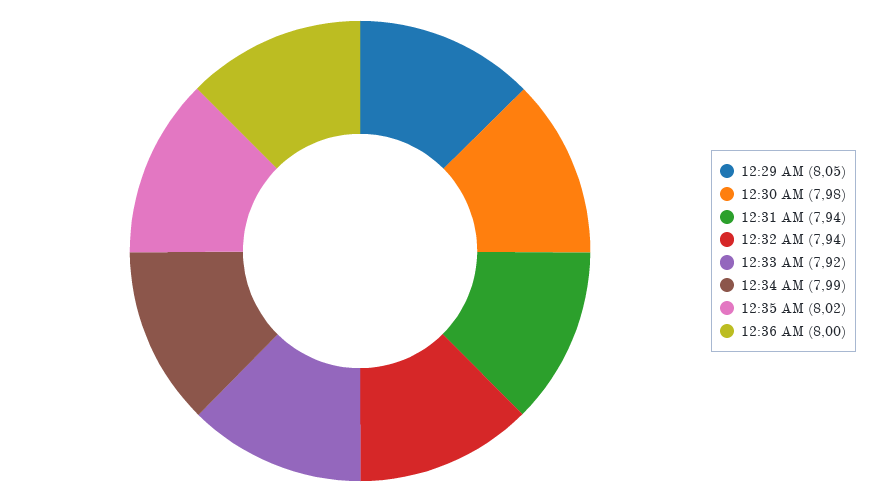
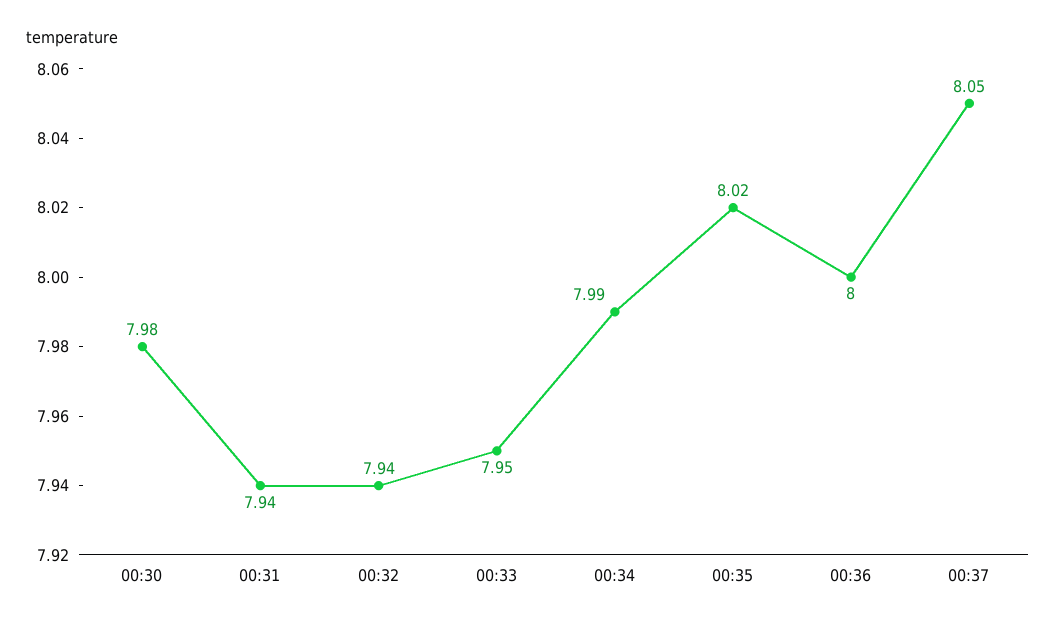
12:29 AM: 8.05 -> none
12:33 AM: 7.92 -> 7.95
00:37: none -> 8.05

